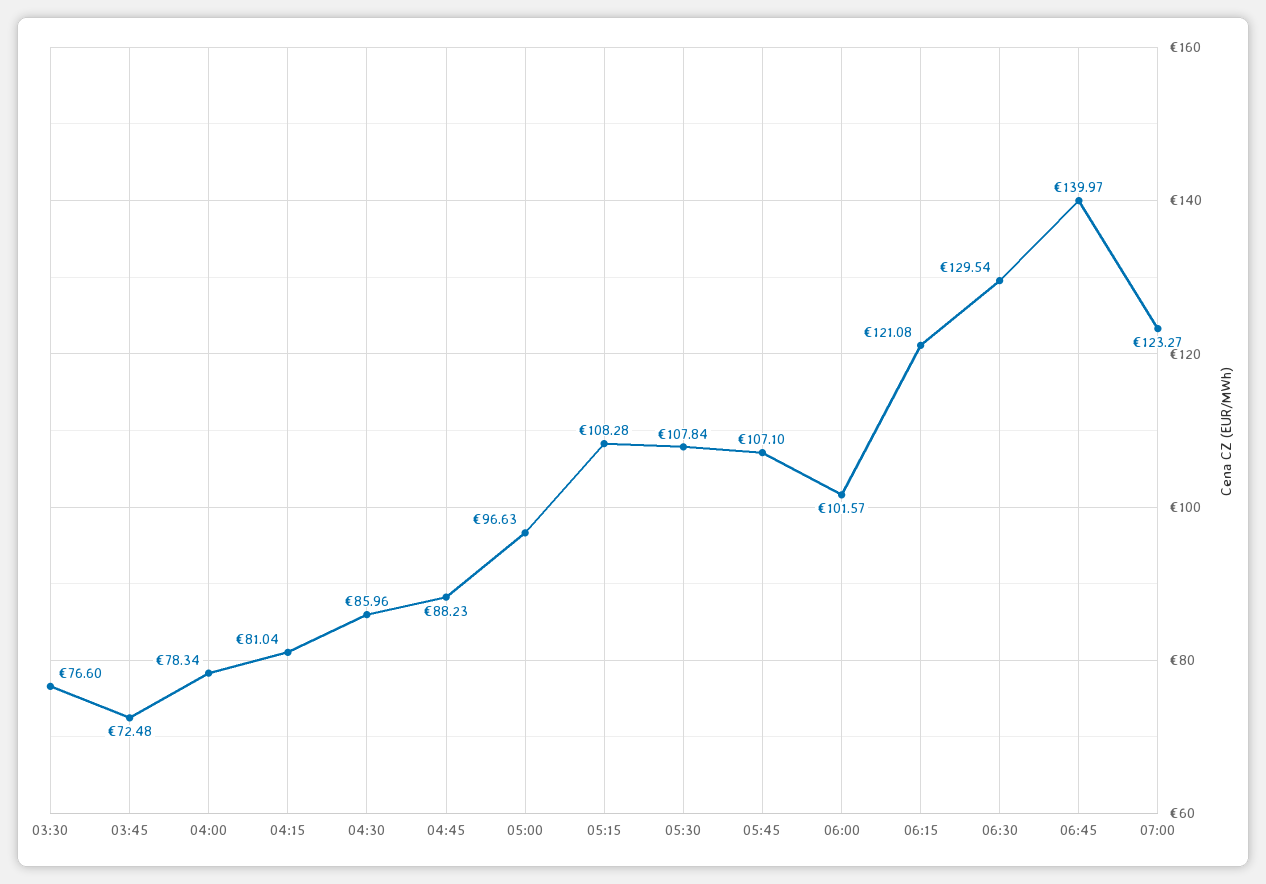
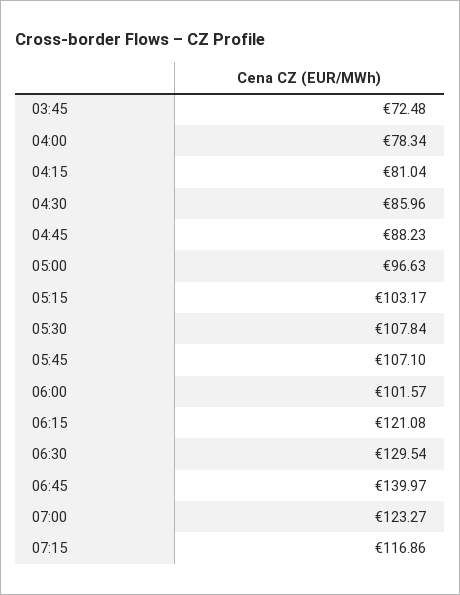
03:30: 76.6 -> none
05:15: 108.28 -> 103.17
07:15: none -> 116.86

